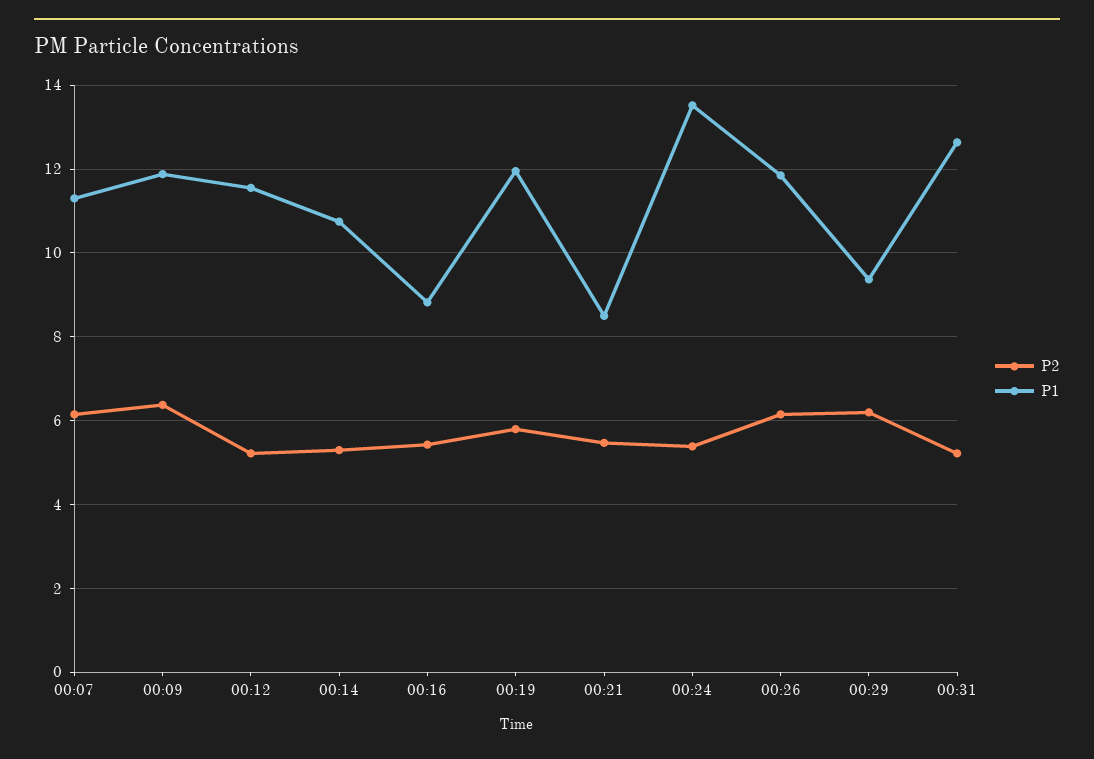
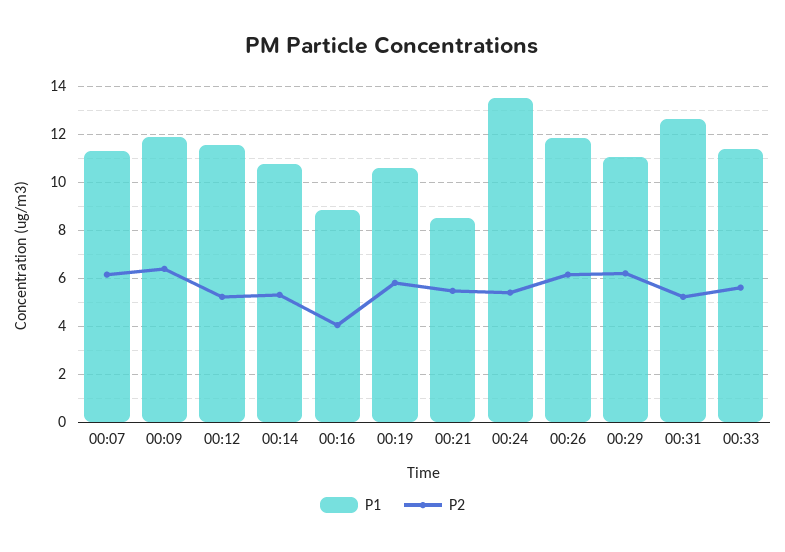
P2, 00:16: 5.4 -> 4
P1, 00:19: 12 -> 10.5
P1, 00:29: 9.4 -> 11
P1, 00:33: none -> 11.5
P2, 00:33: none -> 5.5

